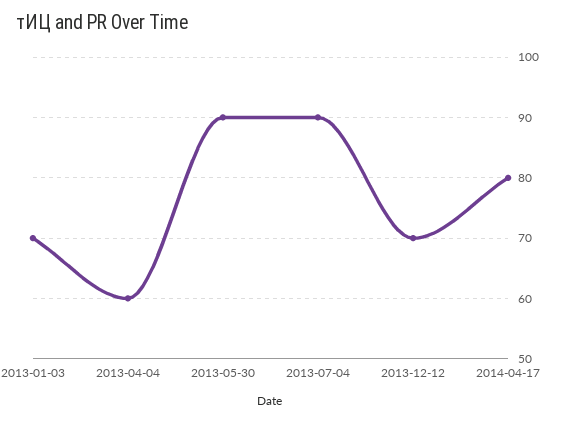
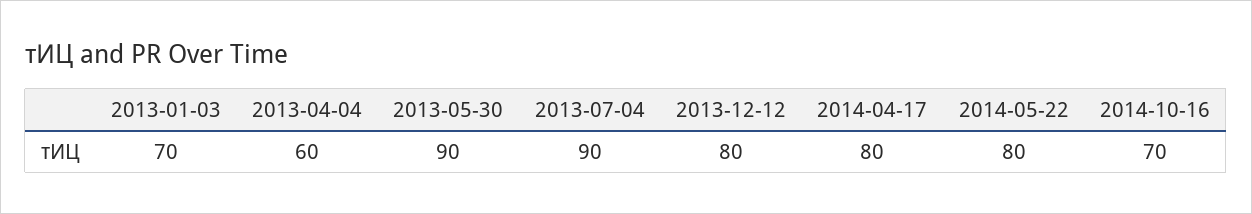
2013-12-12: 70 -> 80
2014-05-22: none -> 80
2014-10-16: none -> 70

